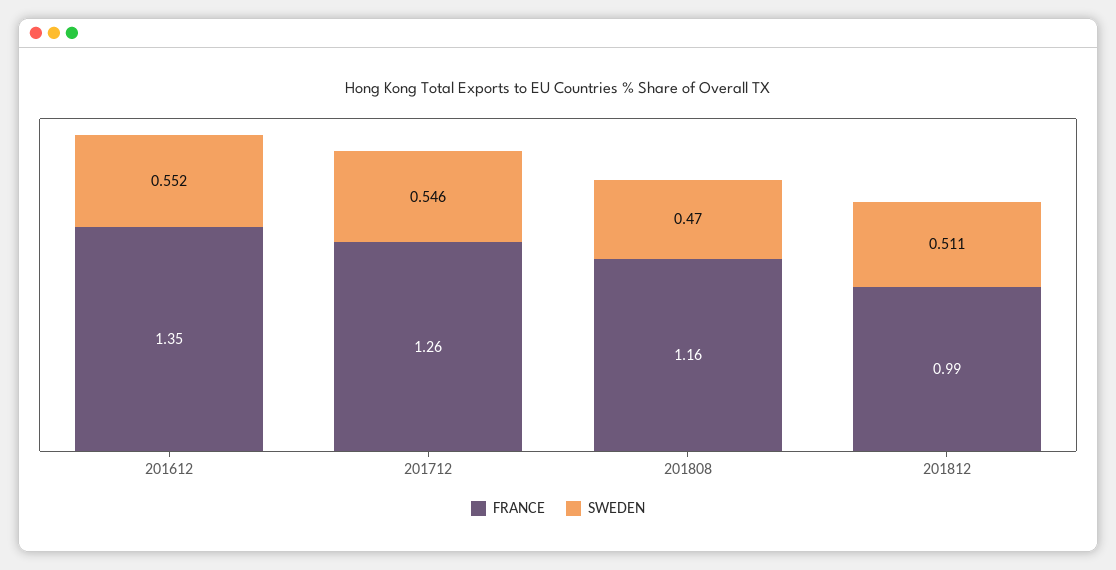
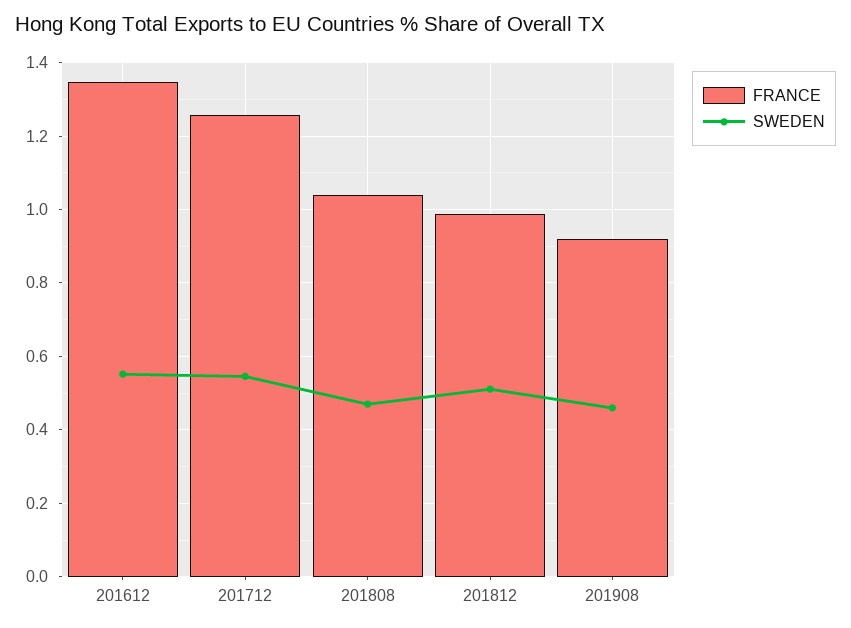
FRANCE, 201808: 1.16 -> 1.04
FRANCE, 201908: none -> 0.92
SWEDEN, 201908: none -> 0.46

